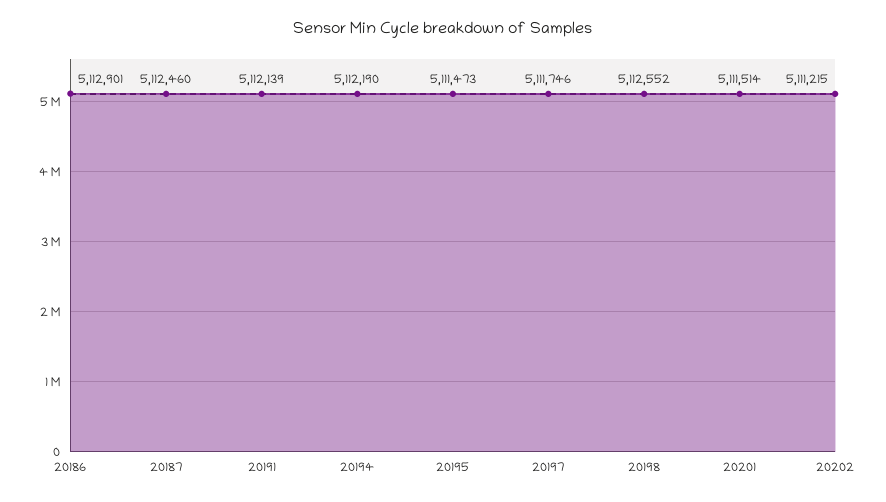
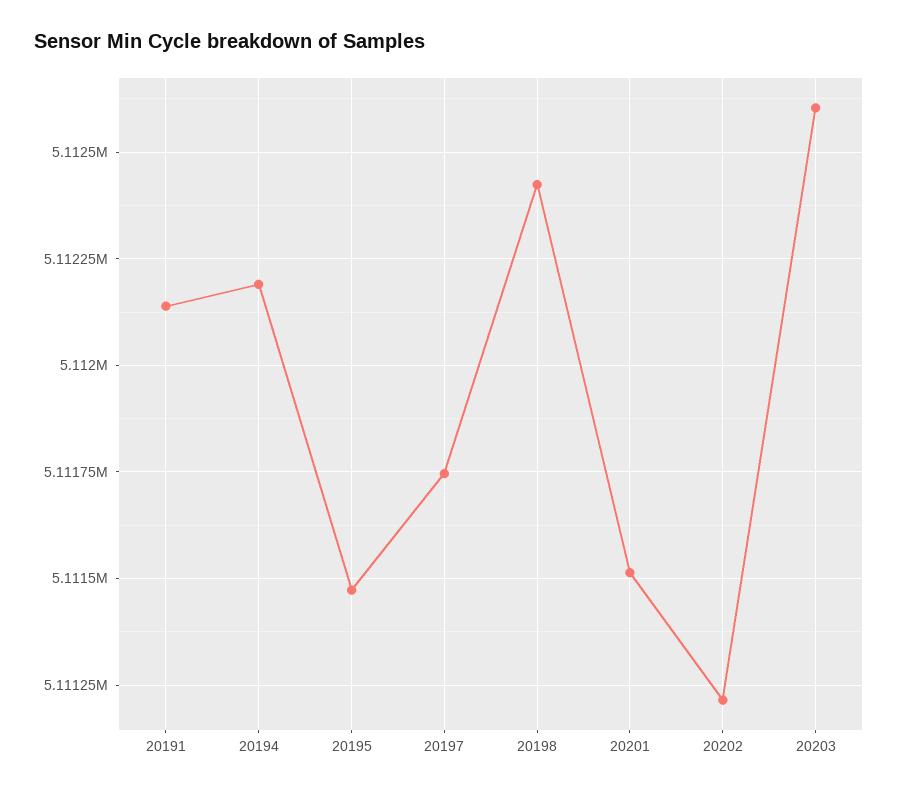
20186: 5112901 -> none
20187: 5112460 -> none
20198: 5112552 -> 5112425
20203: none -> 5112600

